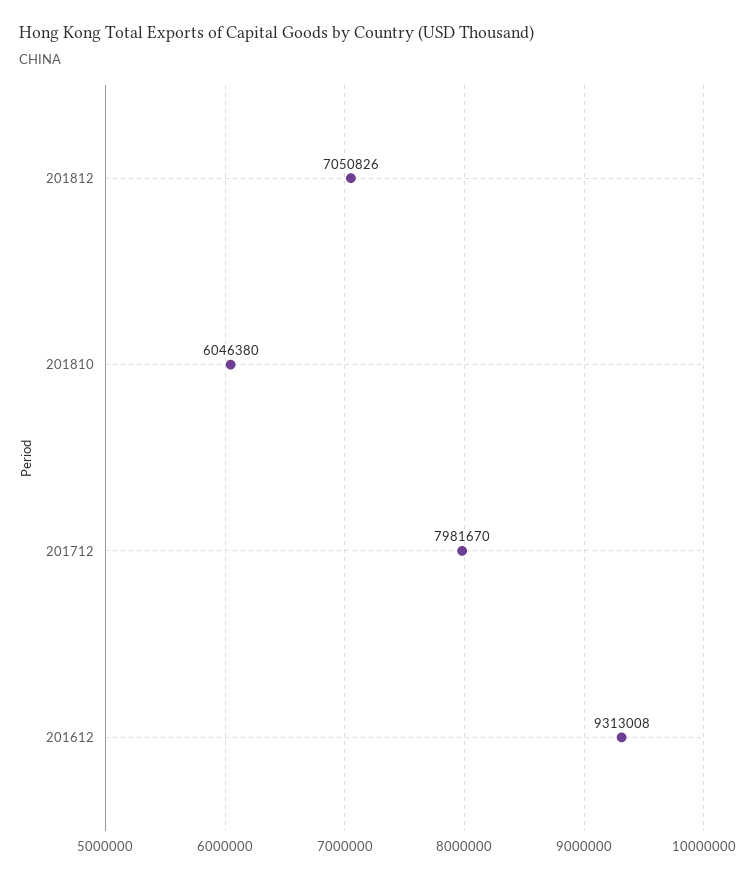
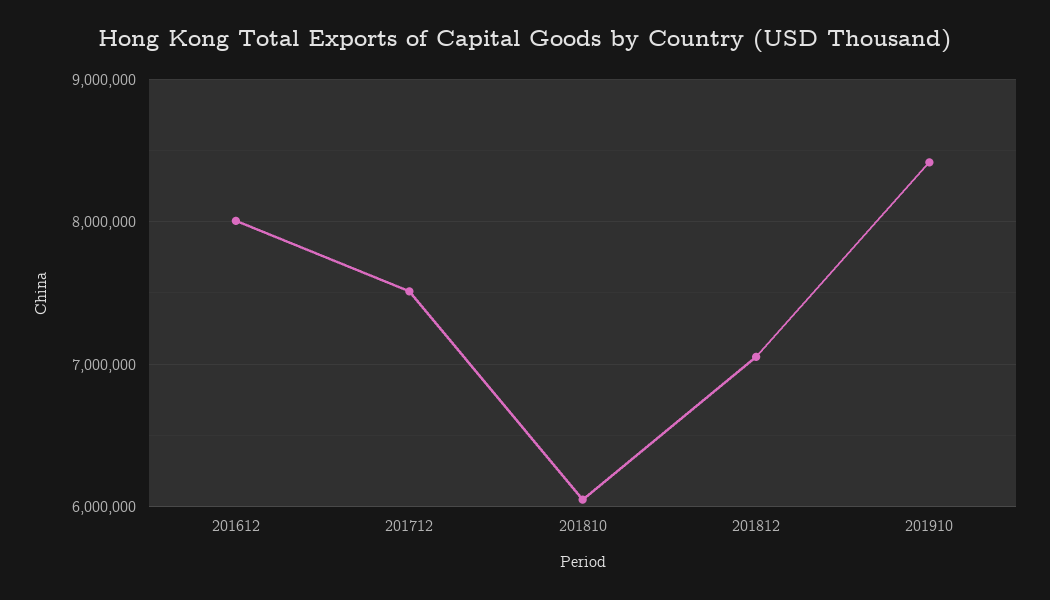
201712: 7981670 -> 7500000
201612: 9313008 -> 8000000
201910: none -> 8400000

